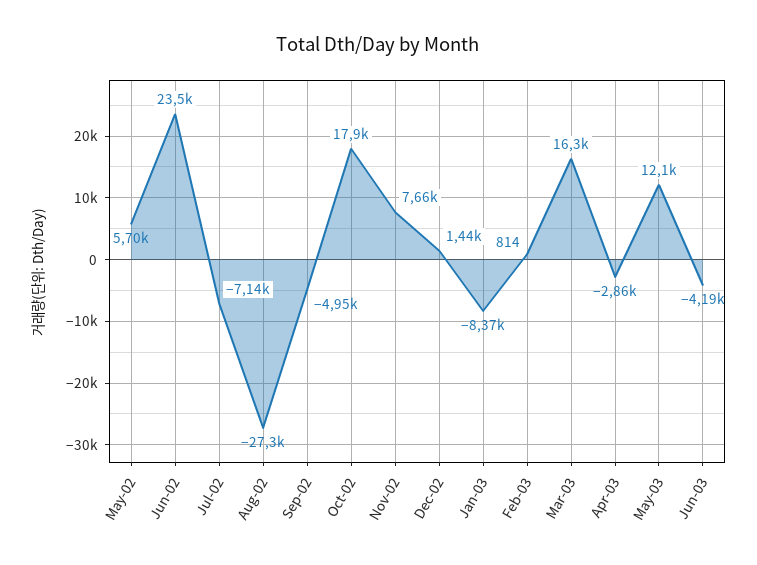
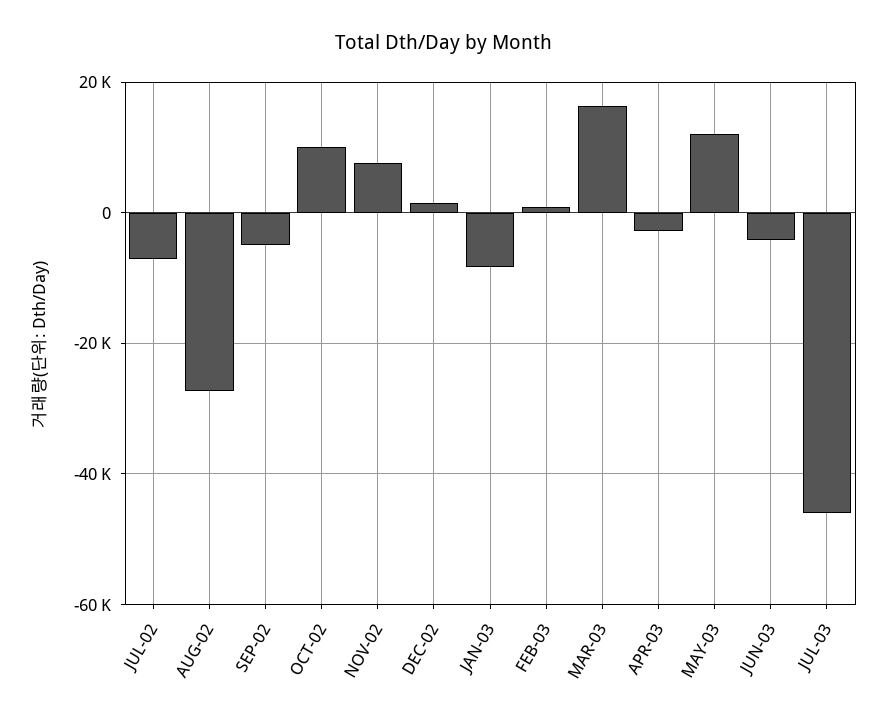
May-02: 5700 -> none
Jun-02: 23500 -> none
Oct-02: 17900 -> 10000
JUL-03: none -> -46000

